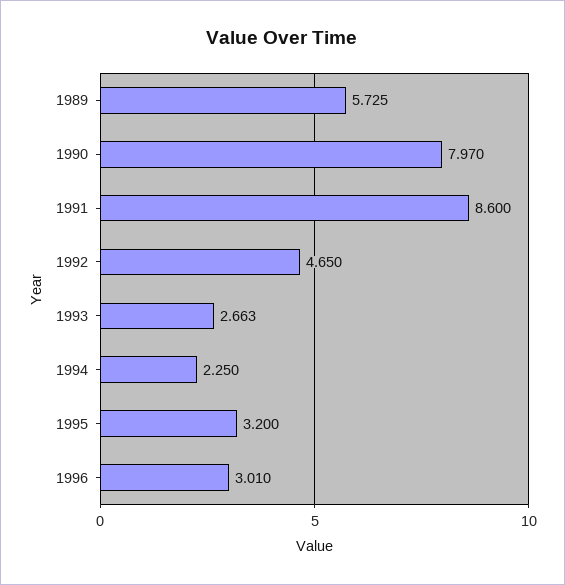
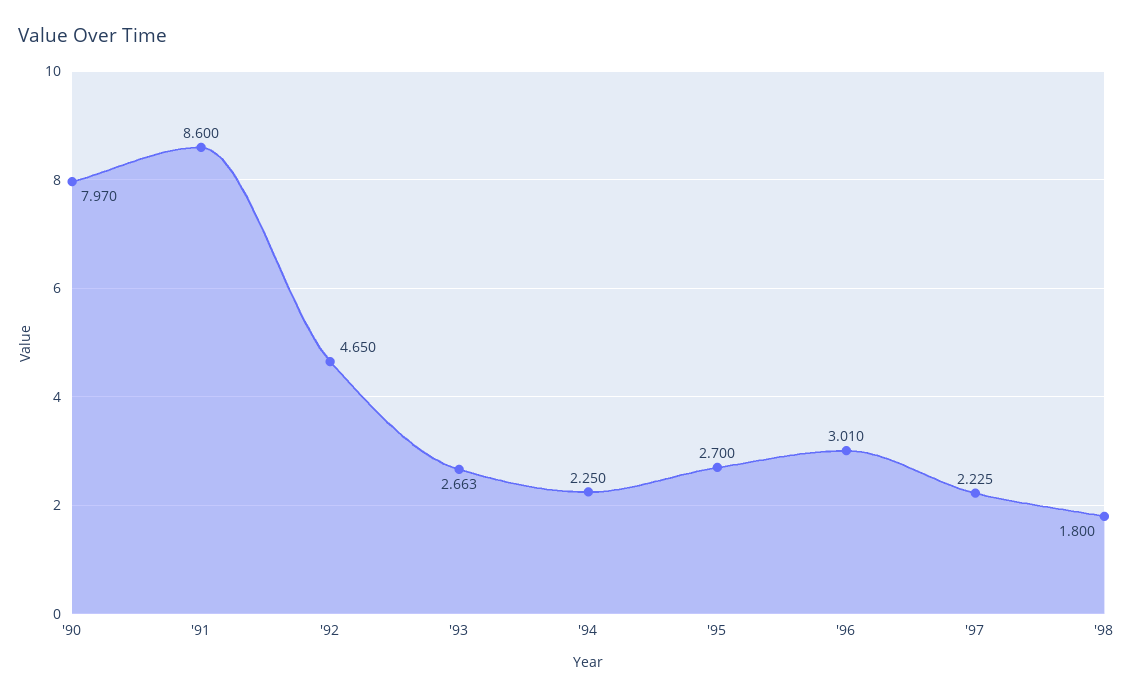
1989: 5.725 -> none
1995: 3.2 -> 2.7
'97: none -> 2.225
'98: none -> 1.8

